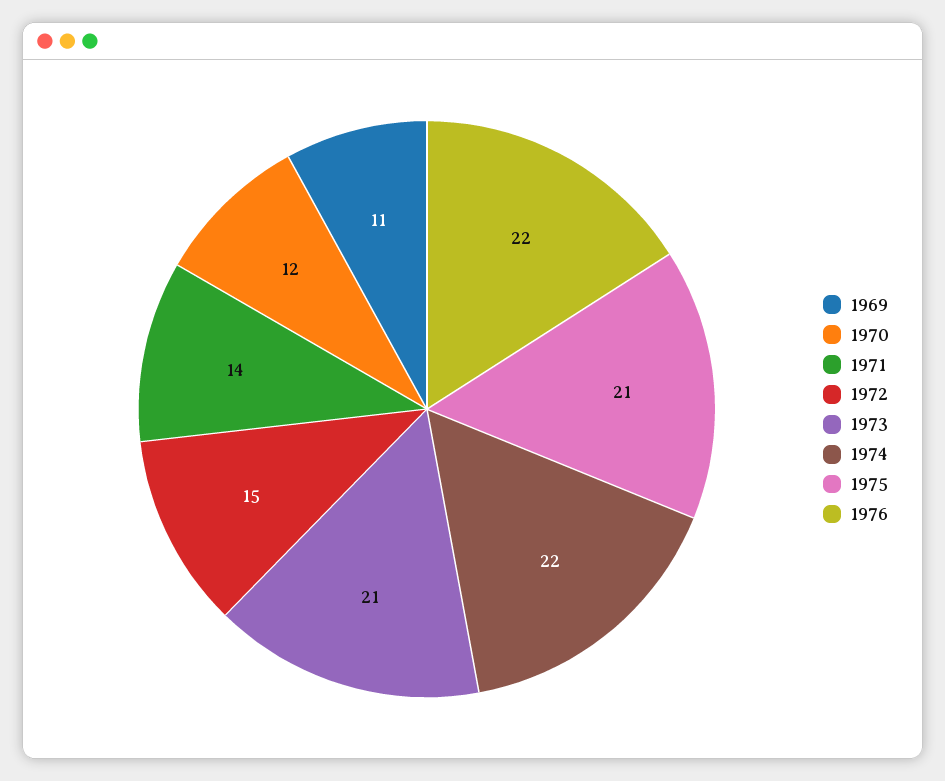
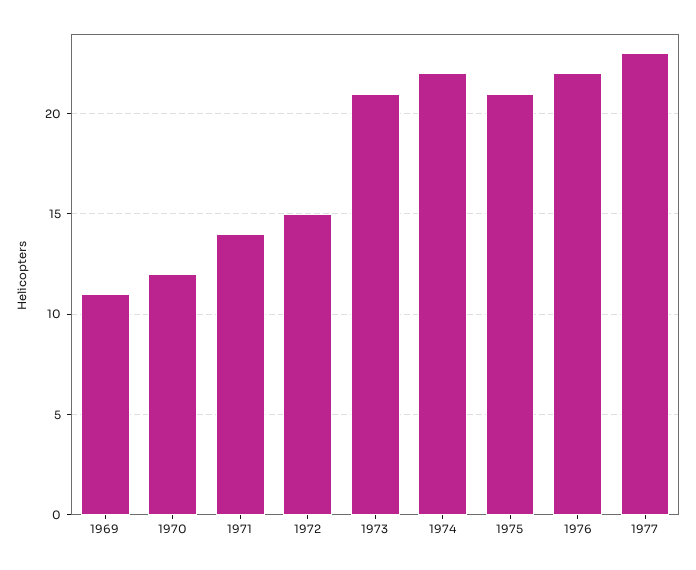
1977: none -> 23

